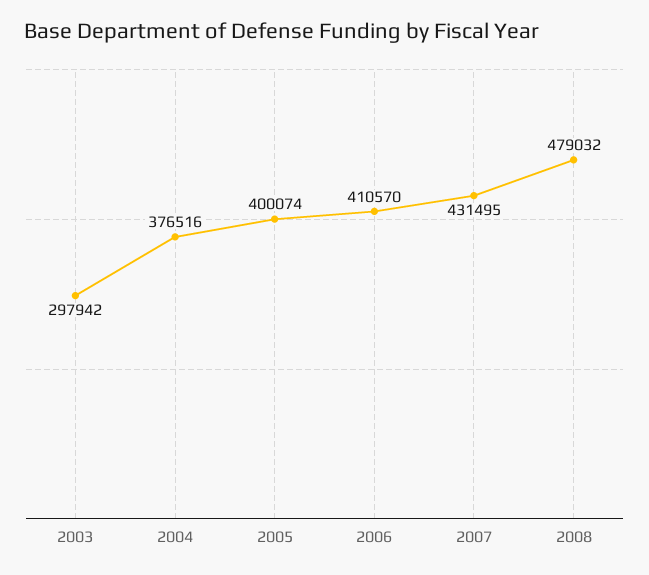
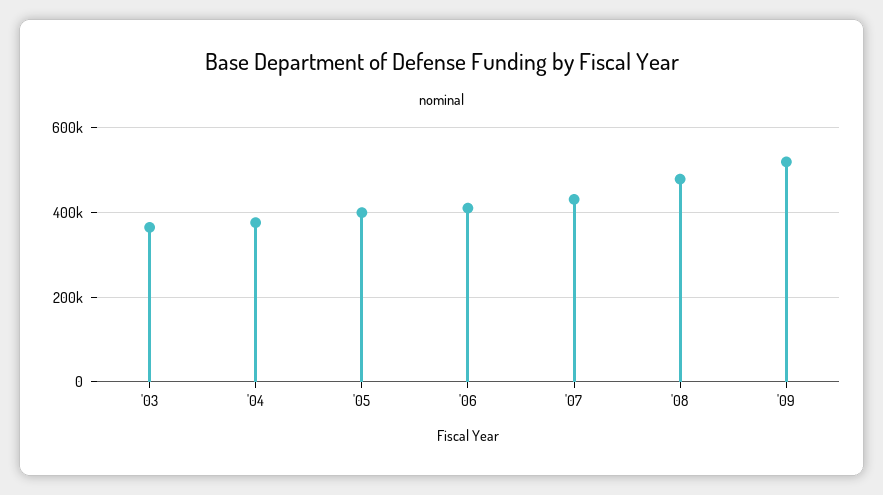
2003: 297942 -> 360000
'09: none -> 520000

